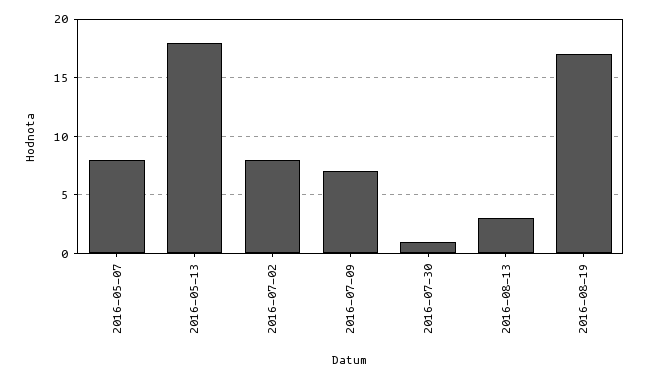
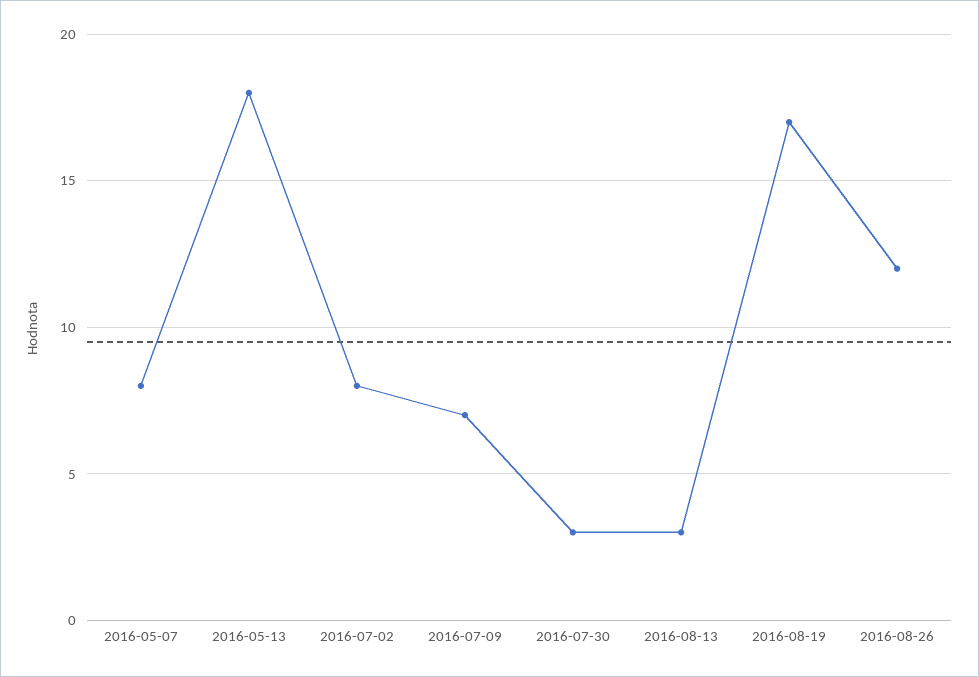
2016-07-30: 1 -> 3
2016-08-26: none -> 12

